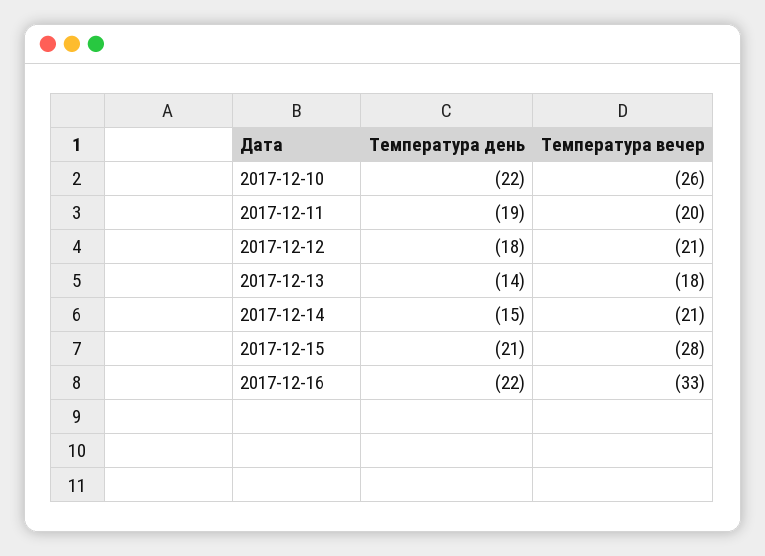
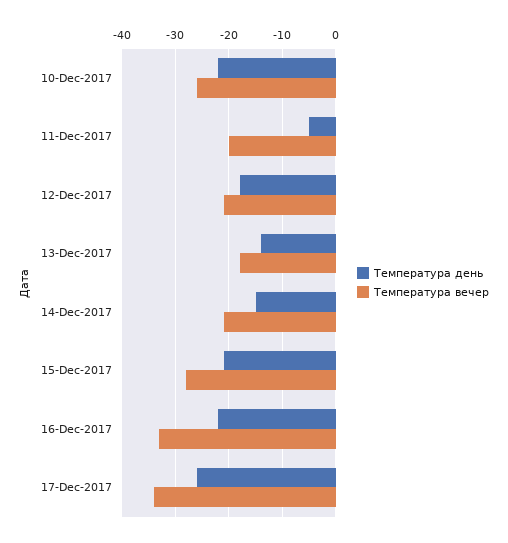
Температура день, 2017-12-11: -19 -> -5
Температура день, 17-Dec-2017: none -> -25
Температура вечер, 17-Dec-2017: none -> -35

